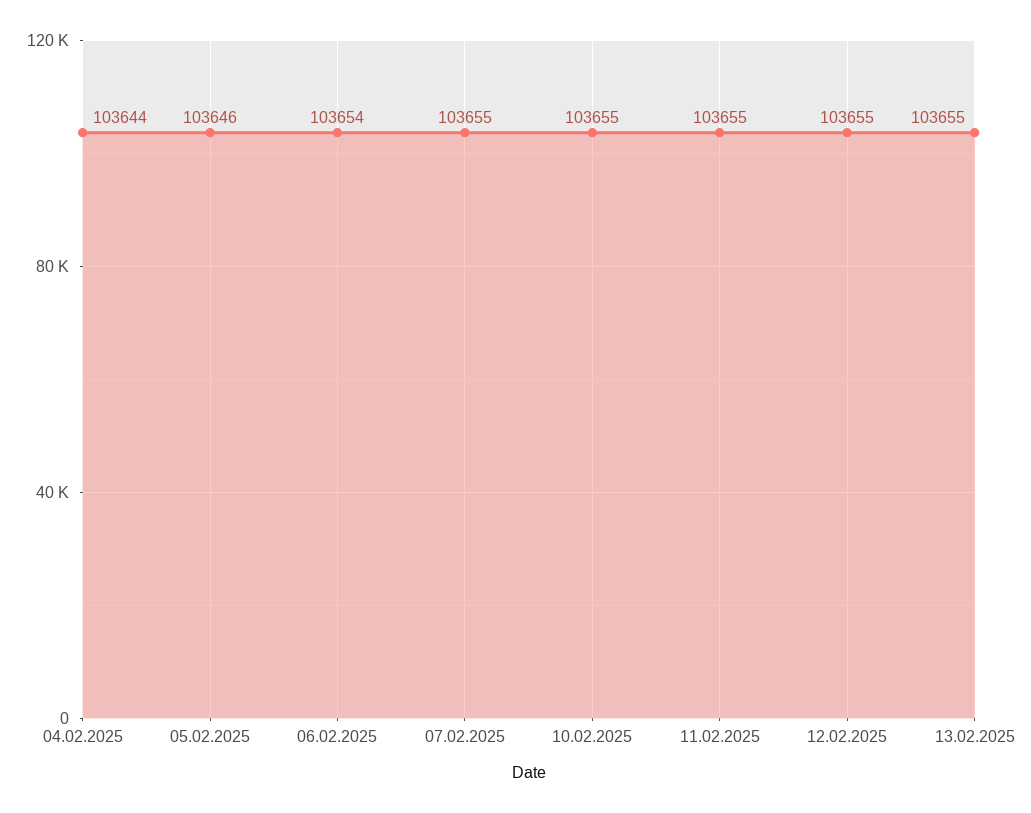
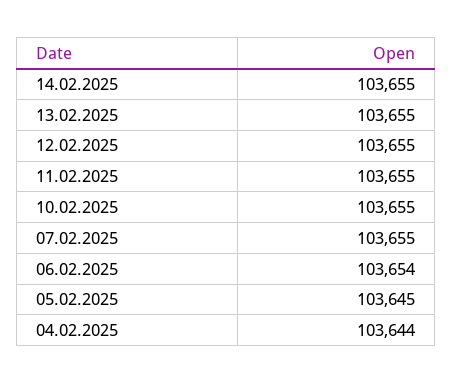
05.02.2025: 103646 -> 103645
14.02.2025: none -> 103655

